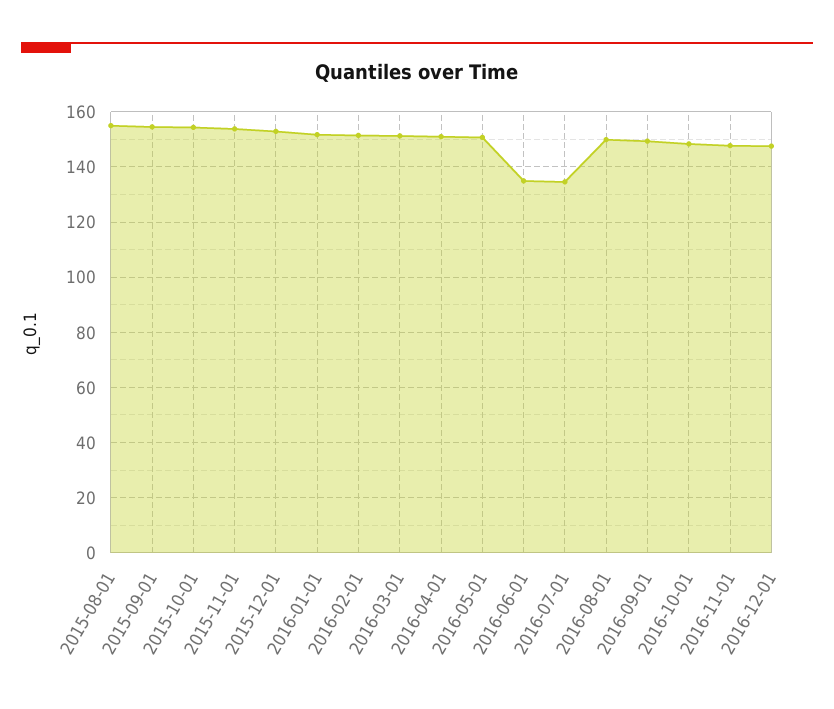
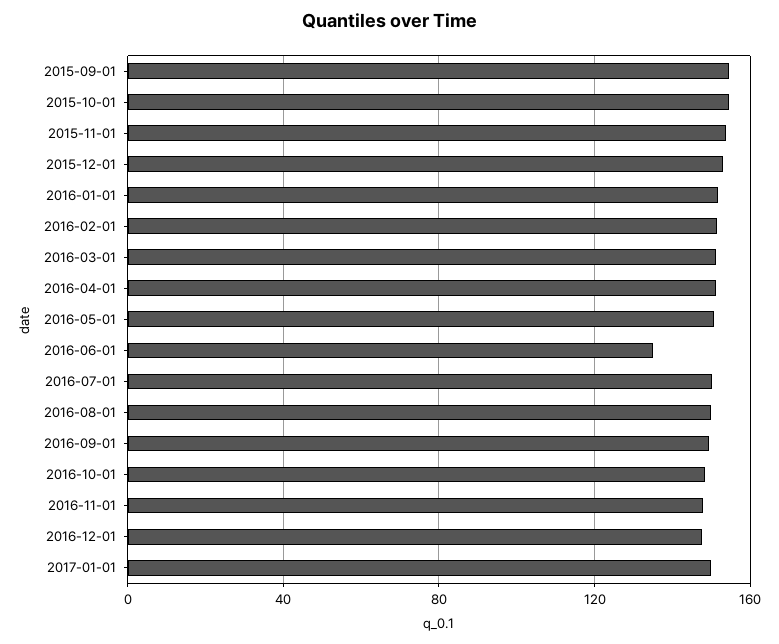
2015-08-01: 155 -> none
2016-07-01: 135 -> 150
2017-01-01: none -> 150

